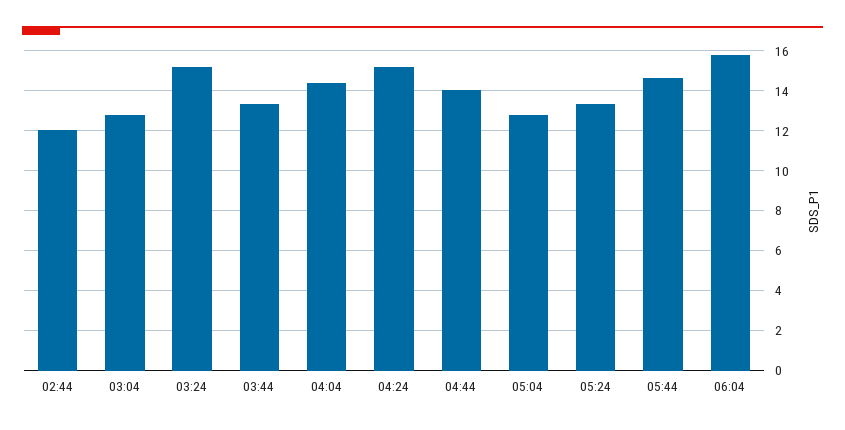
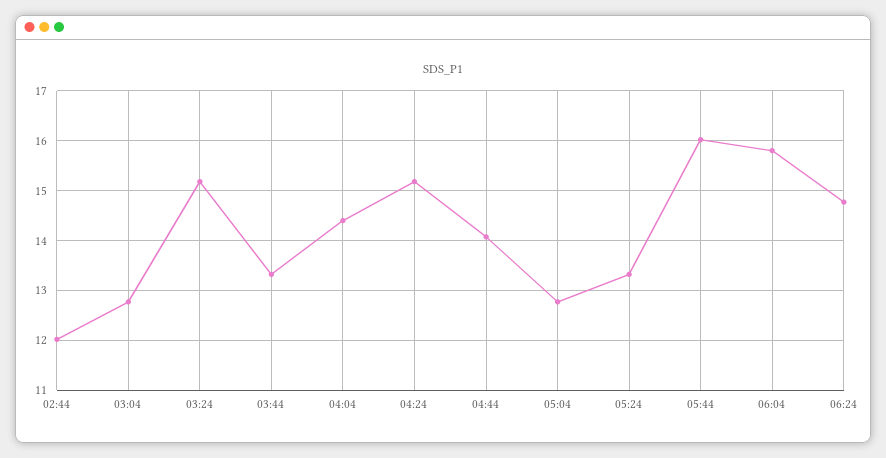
05:44: 14.5 -> 16
06:24: none -> 14.8

